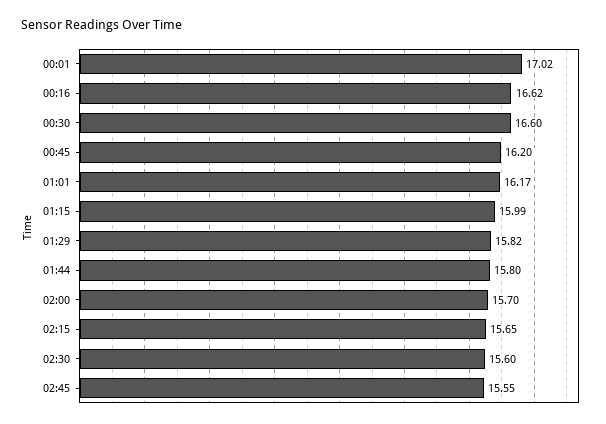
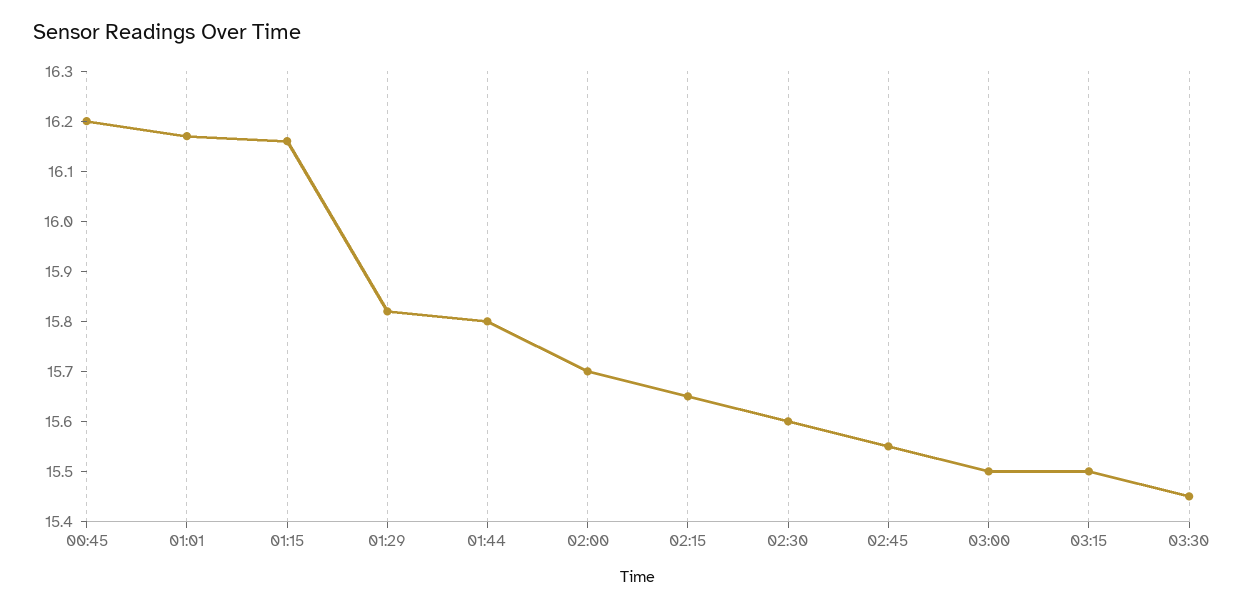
00:01: 17.02 -> none
00:16: 16.62 -> none
00:30: 16.6 -> none
01:15: 15.99 -> 16.15
03:00: none -> 15.5
03:15: none -> 15.5
03:30: none -> 15.45

